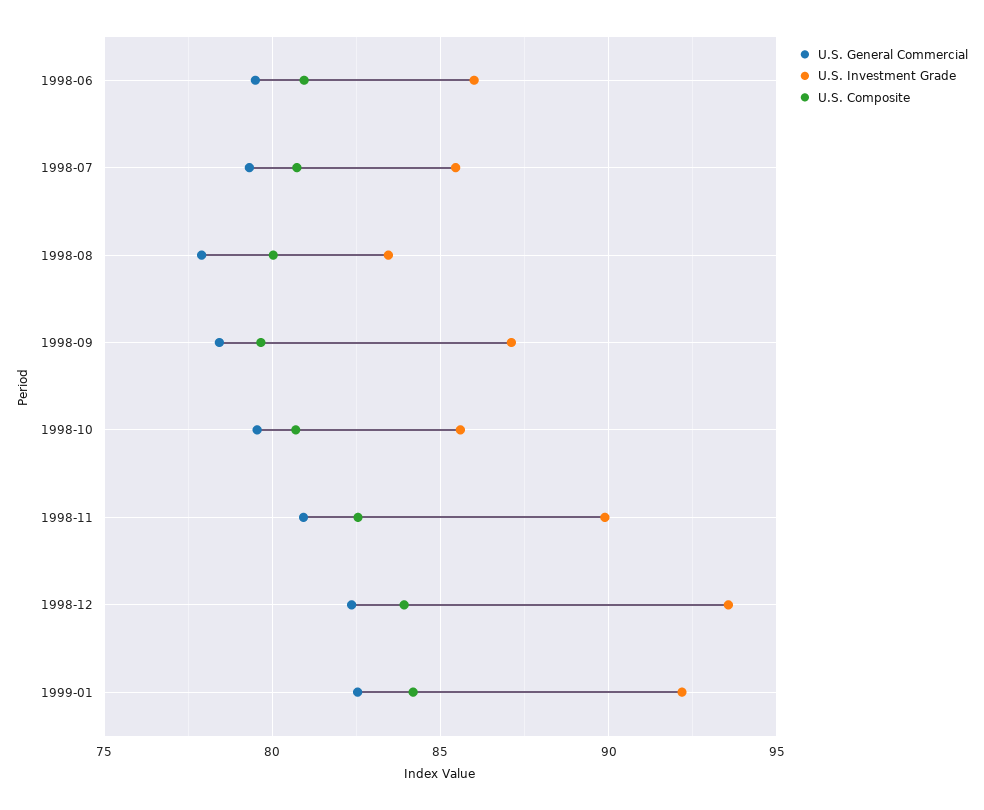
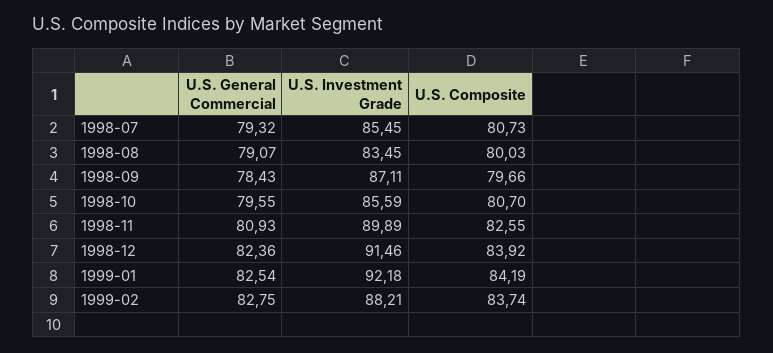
U.S. General Commercial, 1998-06: 79.5 -> none
U.S. Investment Grade, 1998-06: 86 -> none
U.S. Composite, 1998-06: 81 -> none
U.S. General Commercial, 1998-08: 78 -> 79.07
U.S. Investment Grade, 1998-12: 93.5 -> 91.46
U.S. General Commercial, 1999-02: none -> 82.75
U.S. Investment Grade, 1999-02: none -> 88.21
U.S. Composite, 1999-02: none -> 83.74

